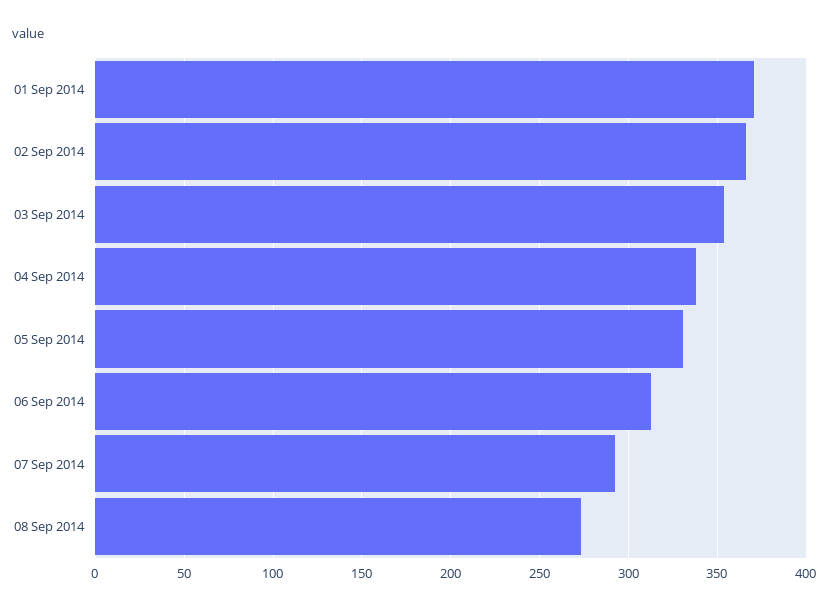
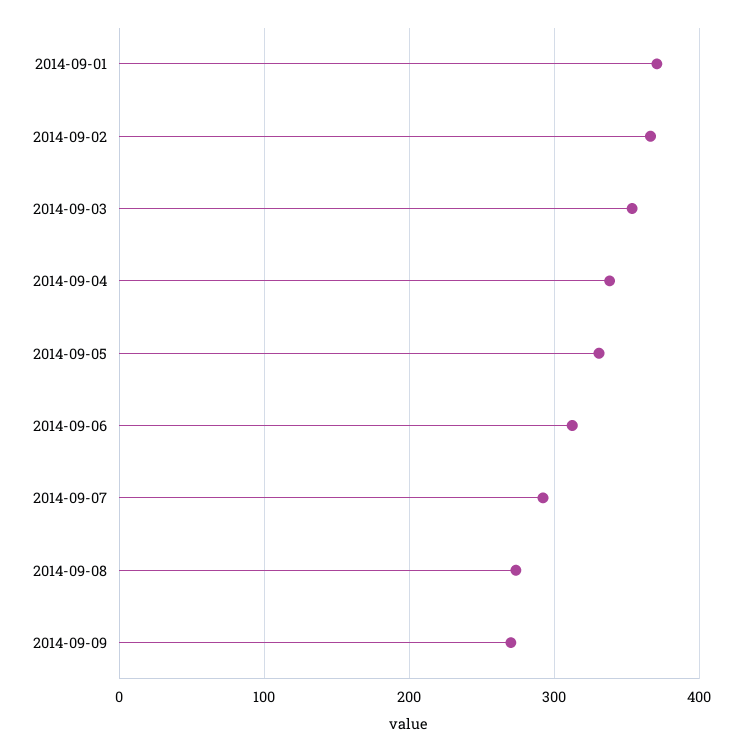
2014-09-09: none -> 270

